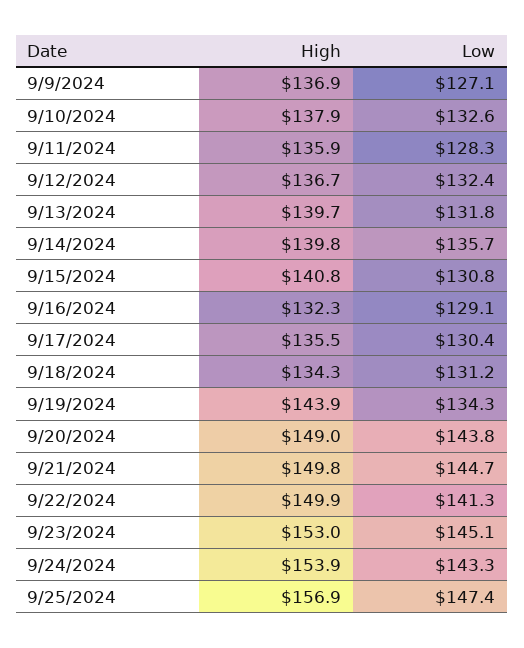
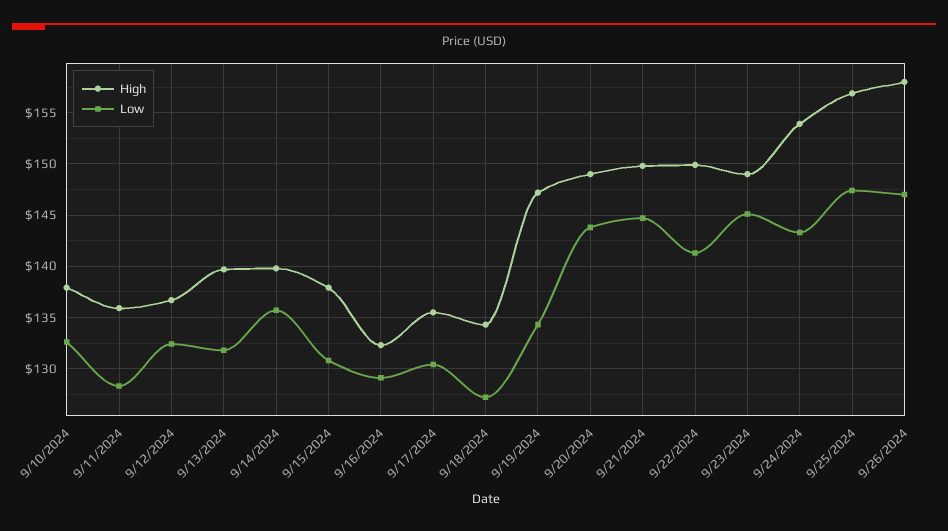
High, 9/9/2024: 136.9 -> none
Low, 9/9/2024: 127.1 -> none
High, 9/15/2024: 140.8 -> 138
Low, 9/18/2024: 131.2 -> 127
High, 9/19/2024: 143.9 -> 147
High, 9/23/2024: 153 -> 149
High, 9/26/2024: none -> 158
Low, 9/26/2024: none -> 147

